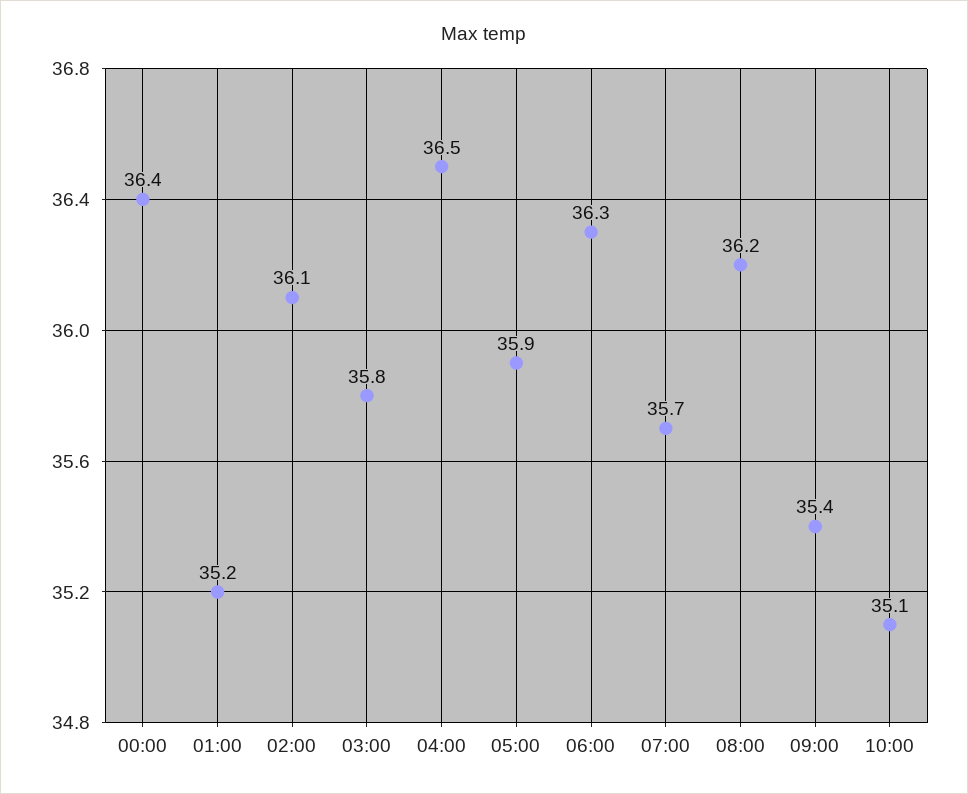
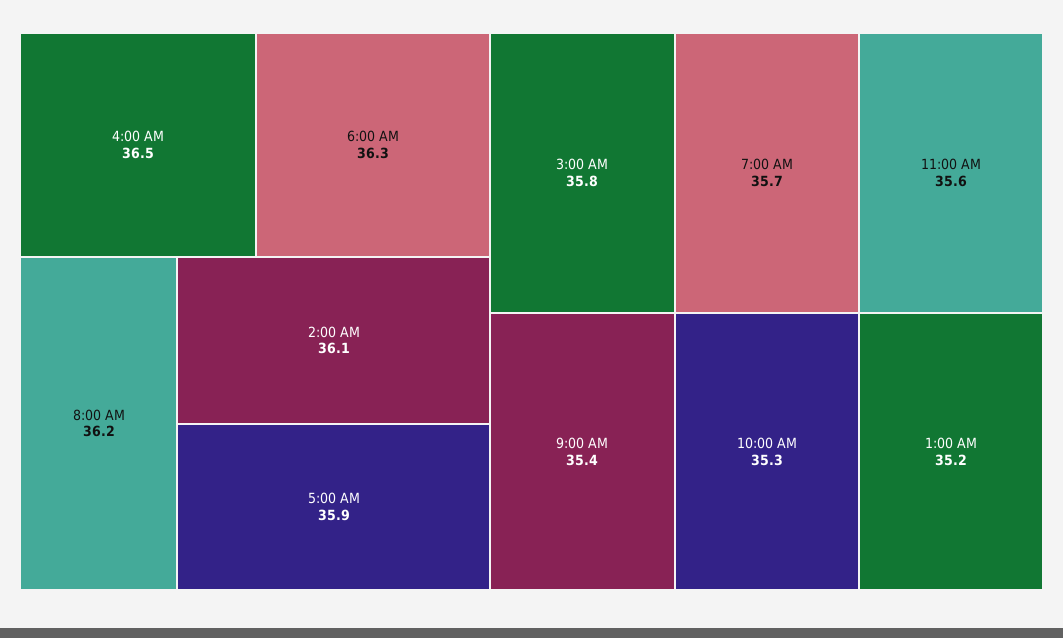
00:00: 36.4 -> none
10:00: 35.1 -> 35.3
11:00 AM: none -> 35.6

